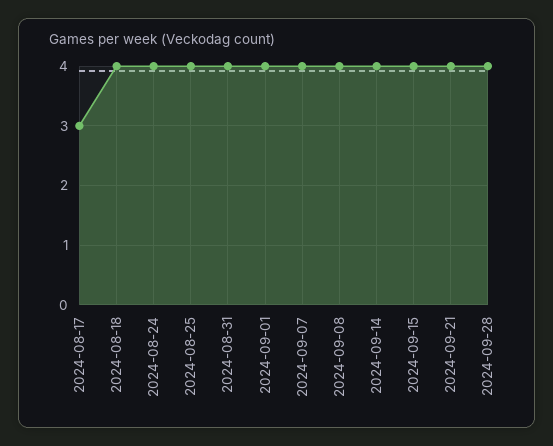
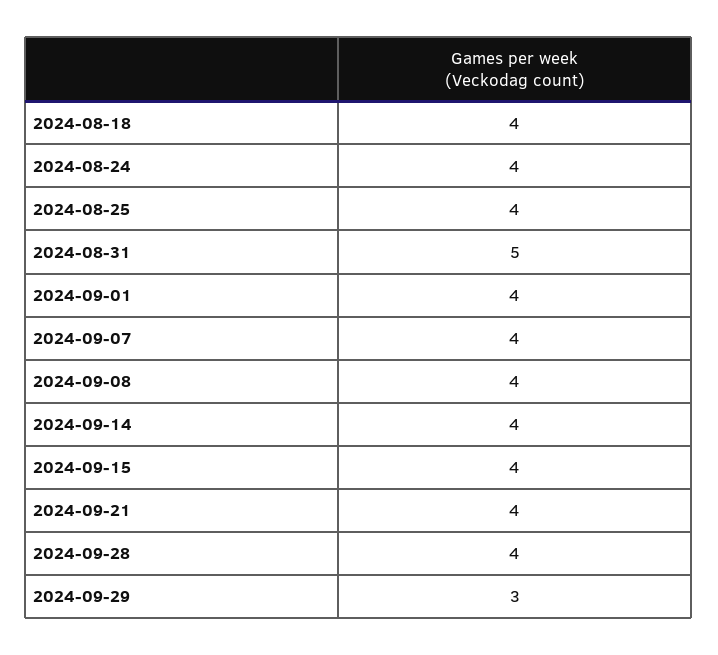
2024-08-17: 3 -> none
2024-08-31: 4 -> 5
2024-09-29: none -> 3

